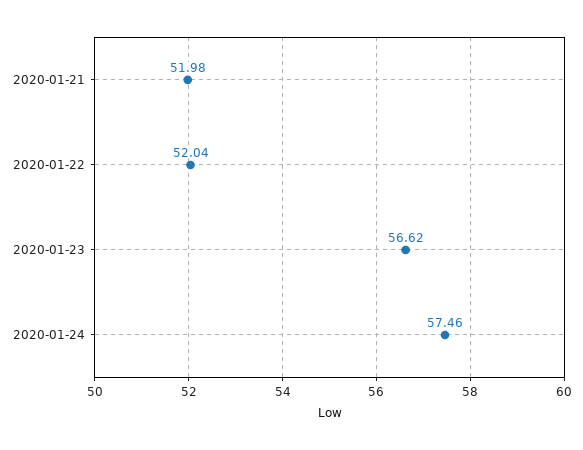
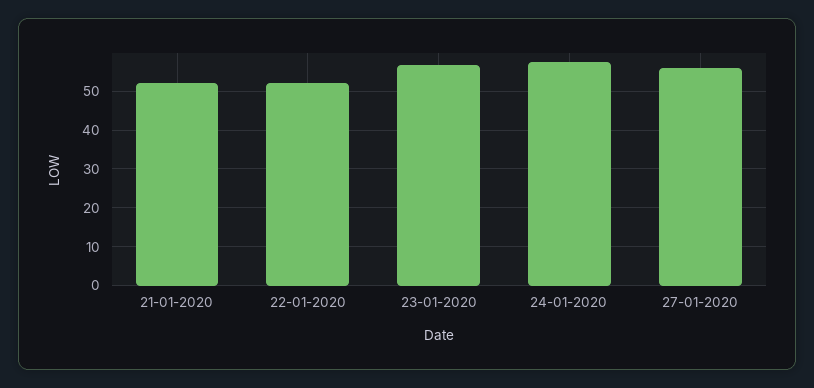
27-01-2020: none -> 56

